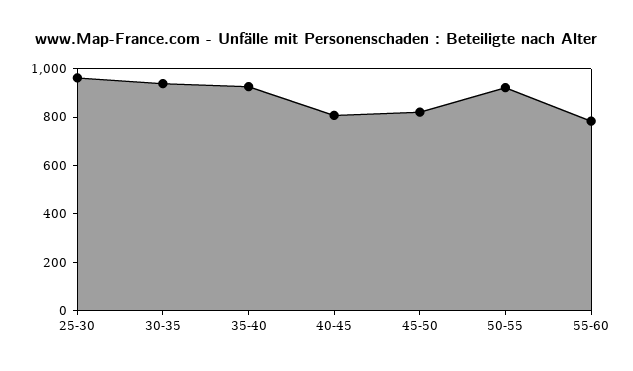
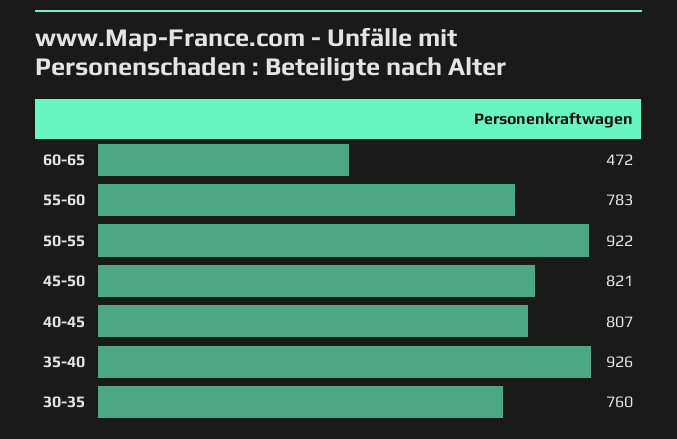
25-30: 950 -> none
30-35: 950 -> 760
60-65: none -> 472

